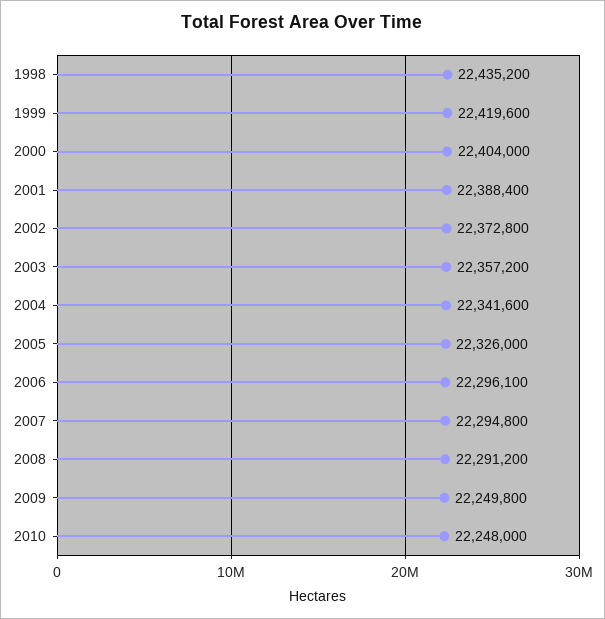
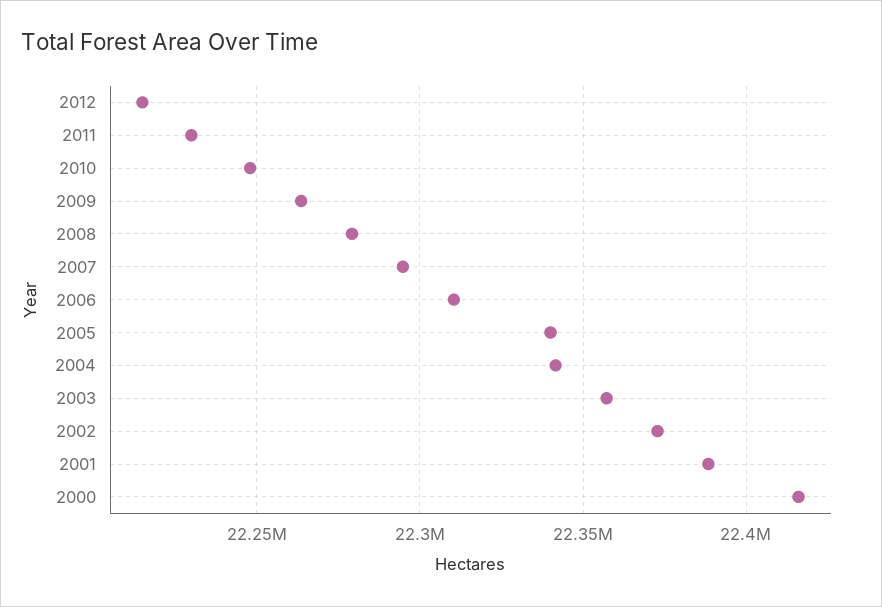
1998: 22435200 -> none
1999: 22419600 -> none
2000: 22404000 -> 22415000
2005: 22326000 -> 22340000
2006: 22296100 -> 22310000
2008: 22291200 -> 22280000
2009: 22249800 -> 22265000
2012: none -> 22215000
2011: none -> 22230000

